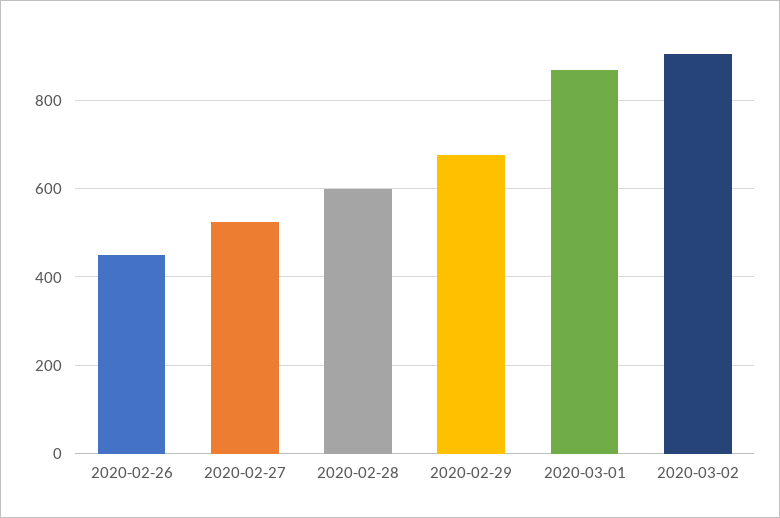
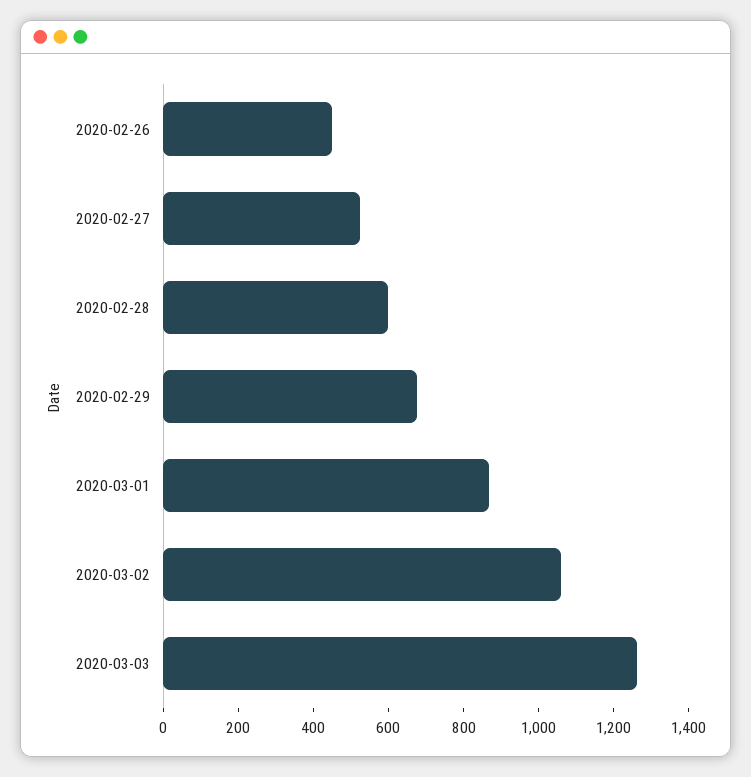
2020-03-02: 900 -> 1050
2020-03-03: none -> 1250

